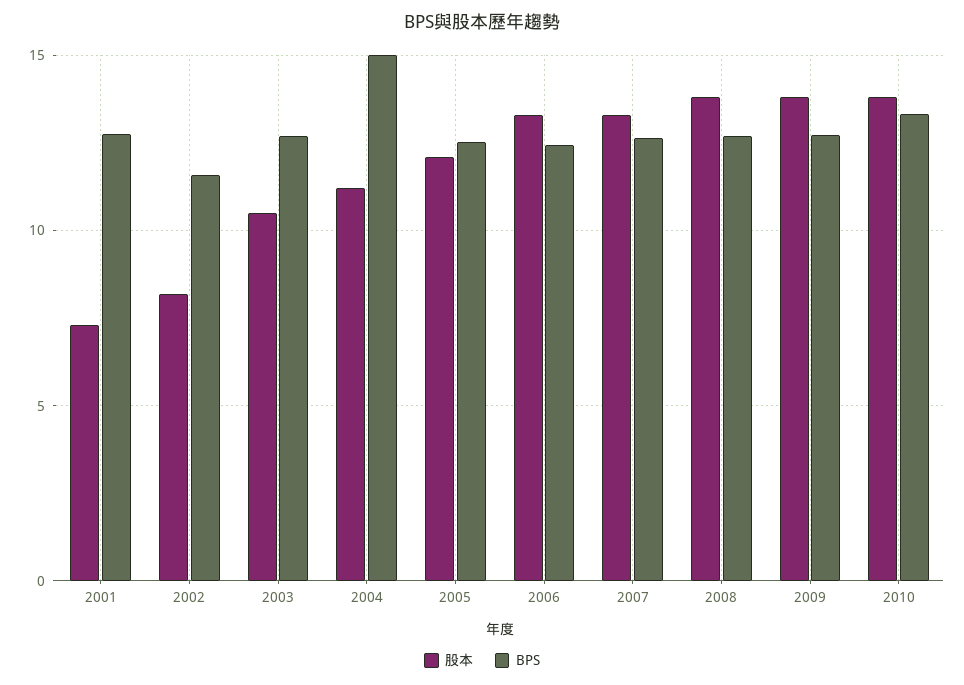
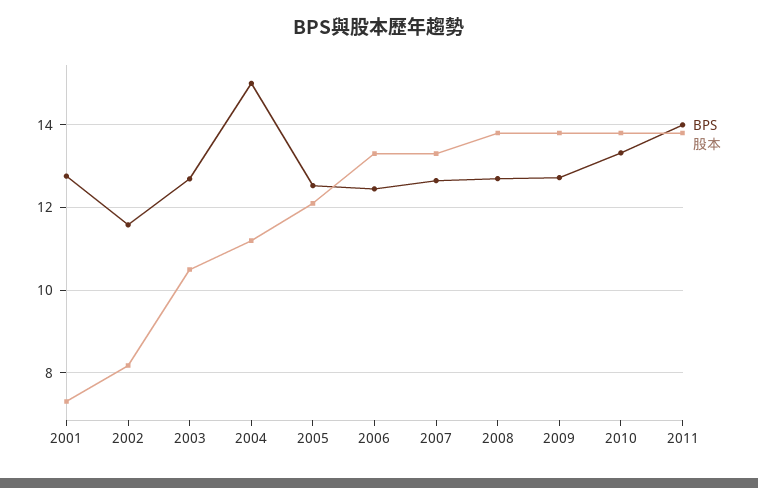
BPS, 2011: none -> 14
股本, 2011: none -> 13.8

